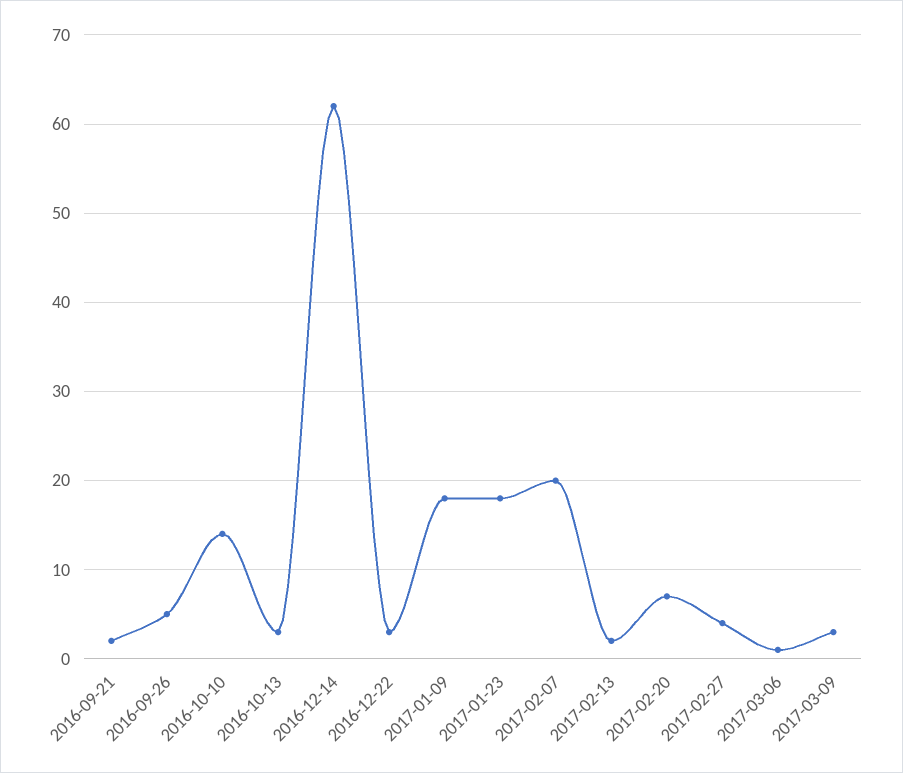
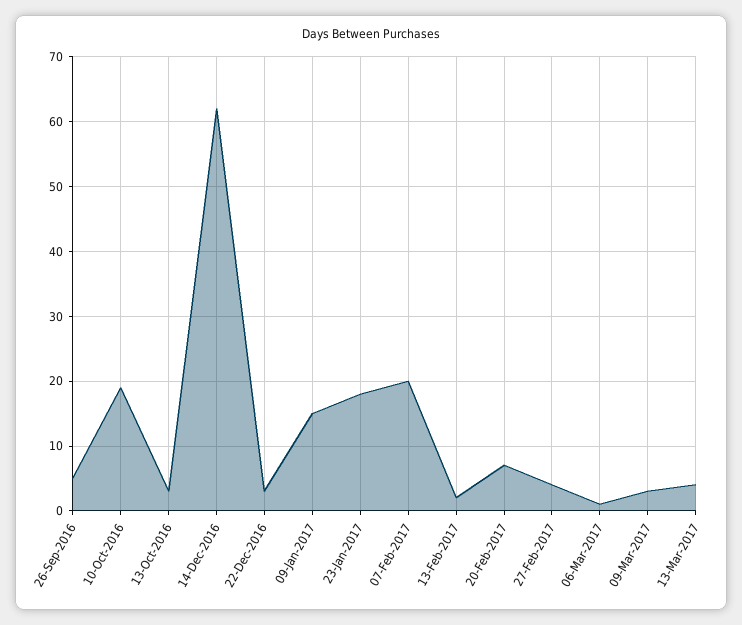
2016-09-21: 2 -> none
2016-10-10: 14 -> 19
2017-01-09: 18 -> 15
13-Mar-2017: none -> 4

